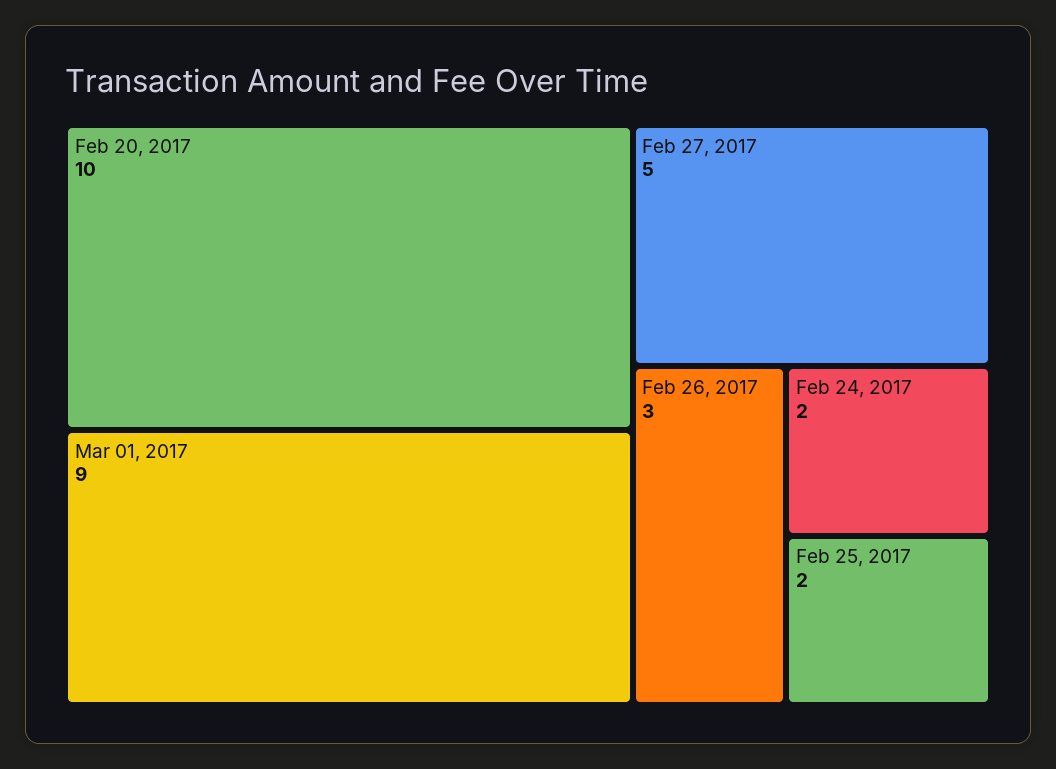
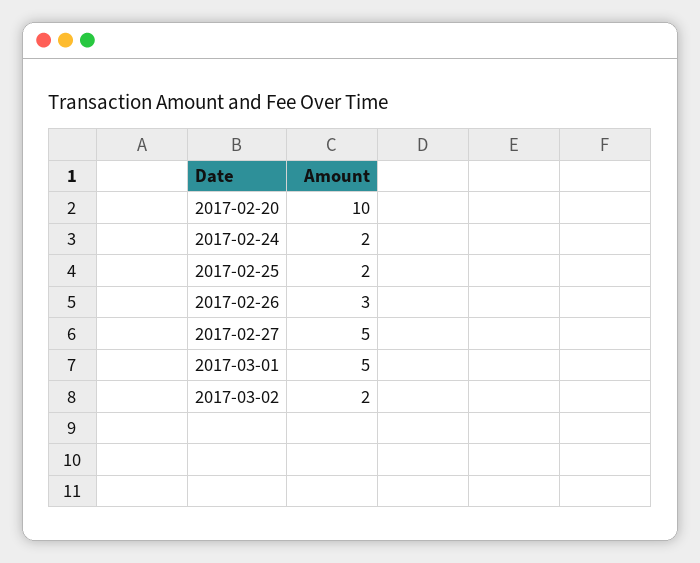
Mar 01, 2017: 9 -> 5
2017-03-02: none -> 2

